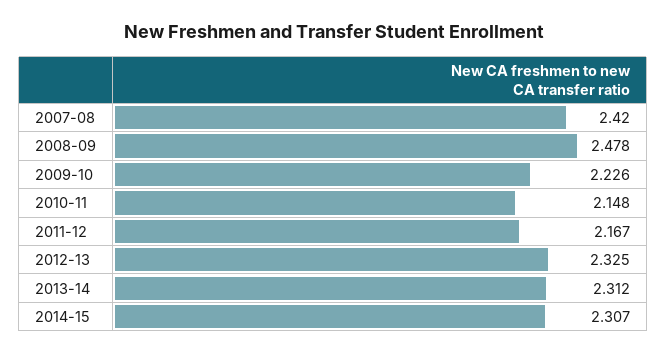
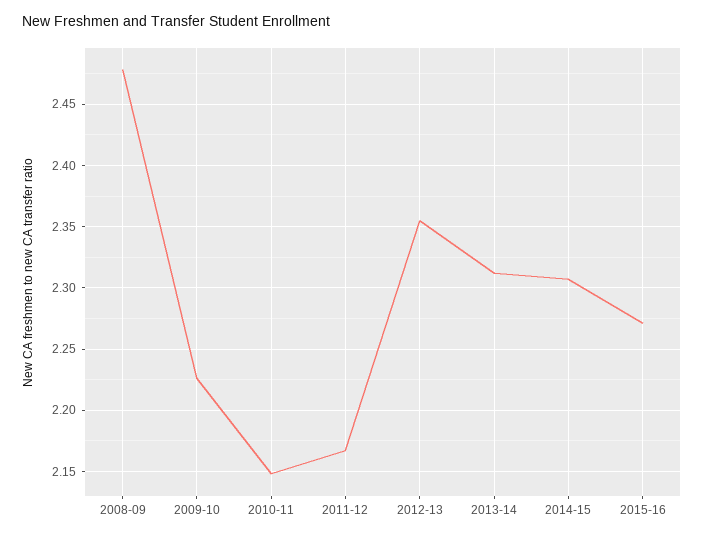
2007-08: 2.42 -> none
2012-13: 2.325 -> 2.355
2015-16: none -> 2.27

